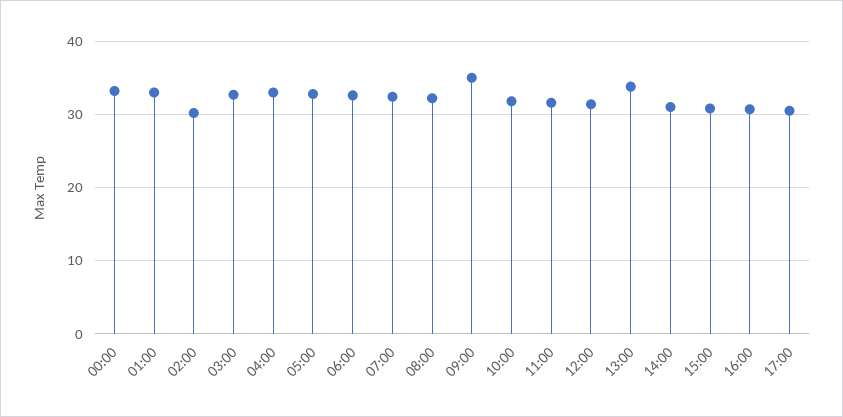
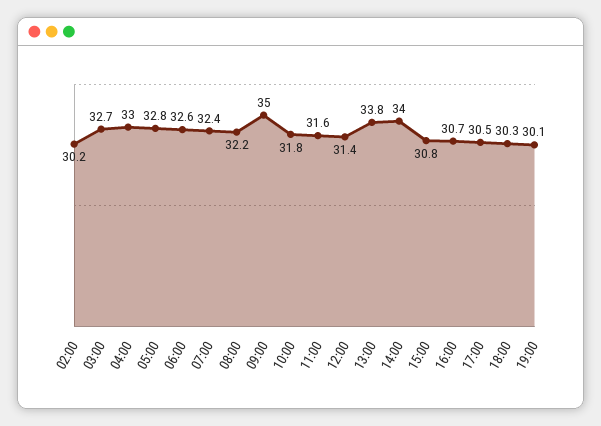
00:00: 33 -> none
01:00: 33 -> none
14:00: 31 -> 34
18:00: none -> 30.3
19:00: none -> 30.1

